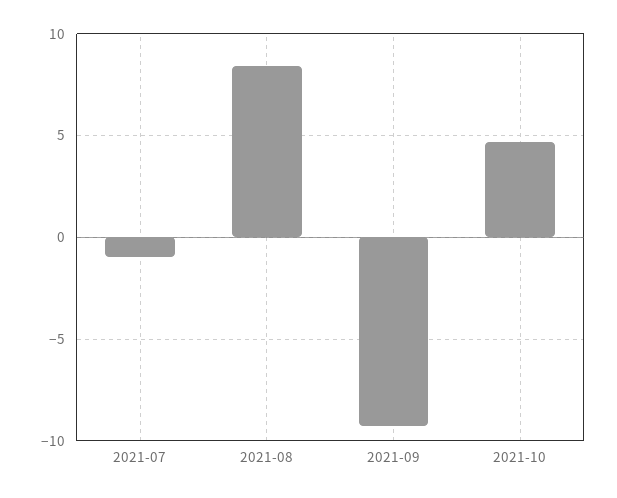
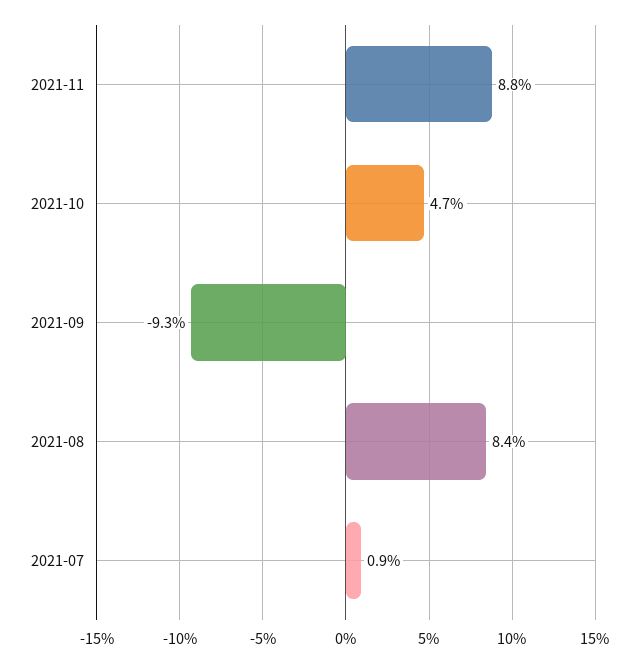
2021-07: -1 -> 0.9
2021-11: none -> 8.8

